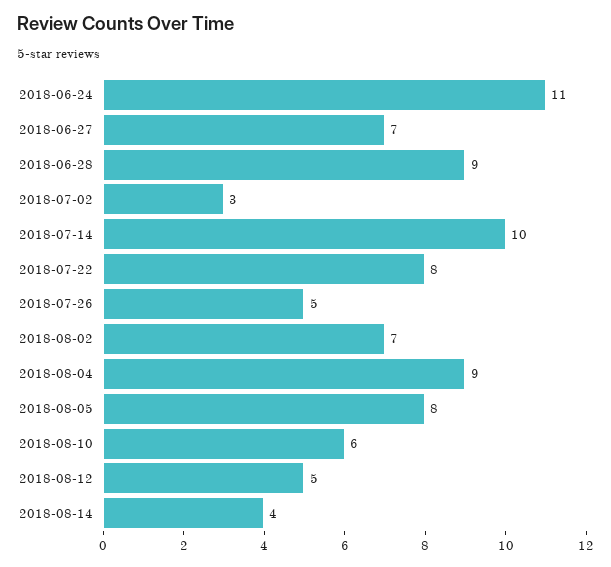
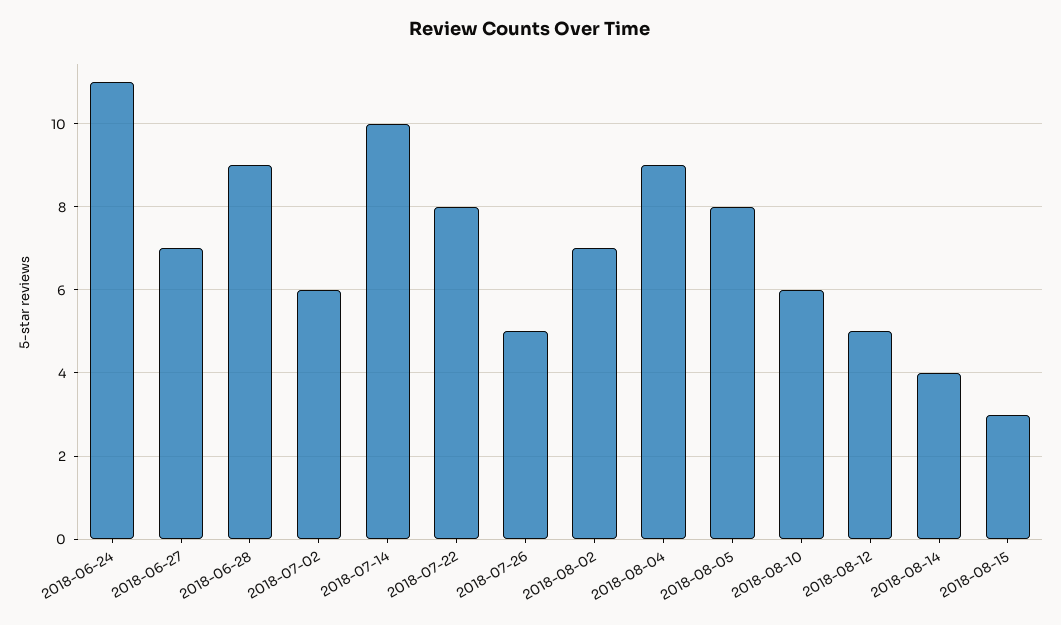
2018-07-02: 3 -> 6
2018-08-15: none -> 3

